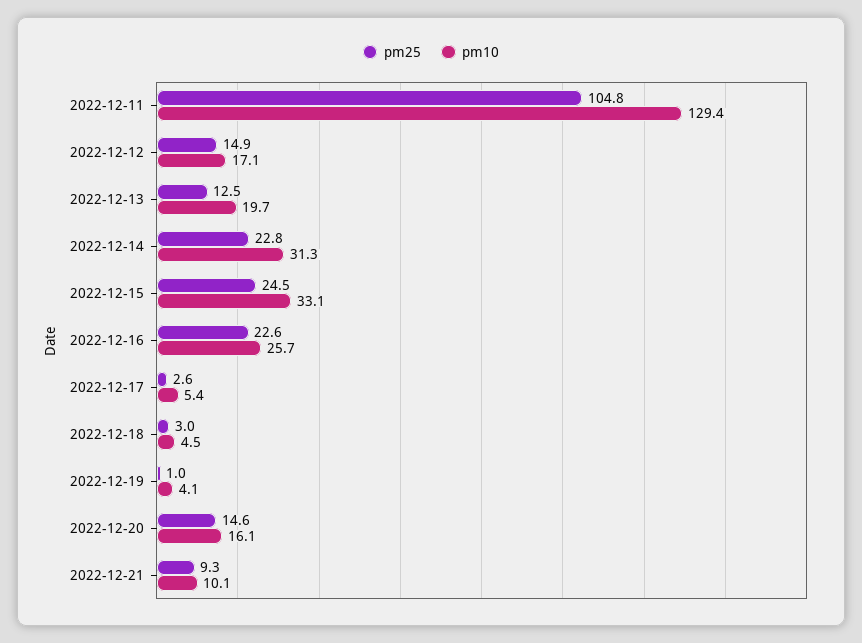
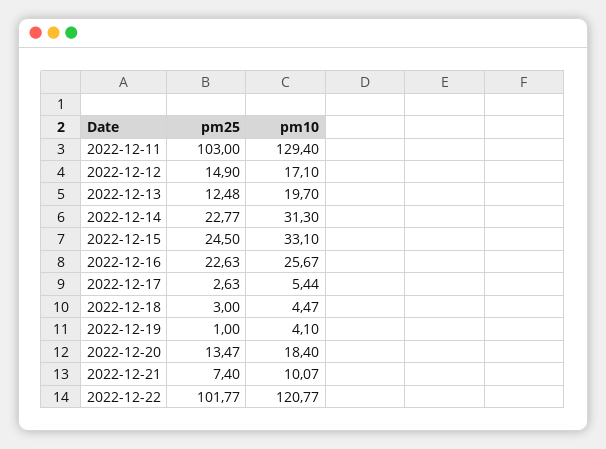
pm25, 2022-12-11: 104.8 -> 103
pm25, 2022-12-20: 14.6 -> 13.47
pm10, 2022-12-20: 16.1 -> 18.4
pm25, 2022-12-21: 9.3 -> 7.4
pm25, 2022-12-22: none -> 101.77
pm10, 2022-12-22: none -> 120.77

